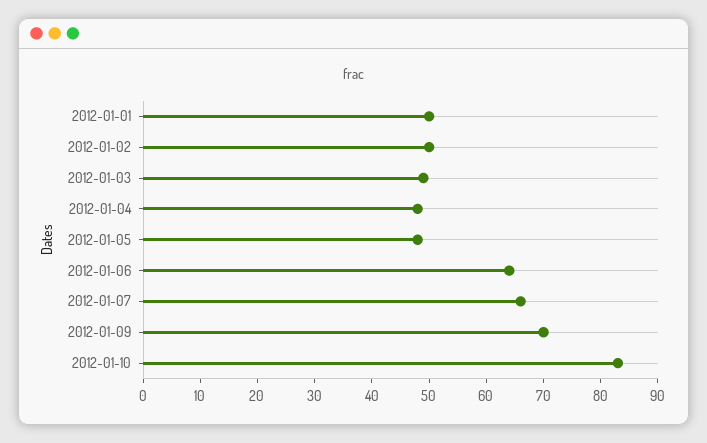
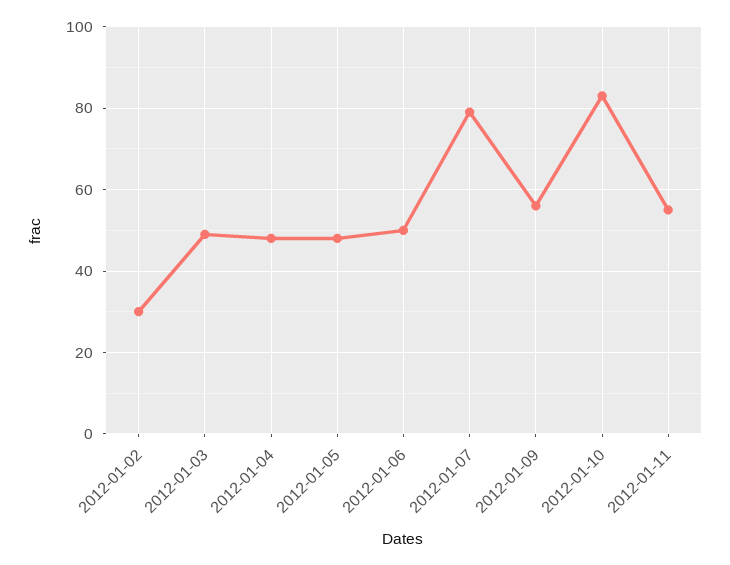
2012-01-01: 50 -> none
2012-01-02: 50 -> 30
2012-01-06: 65 -> 50
2012-01-07: 65 -> 80
2012-01-09: 70 -> 55
2012-01-11: none -> 55

